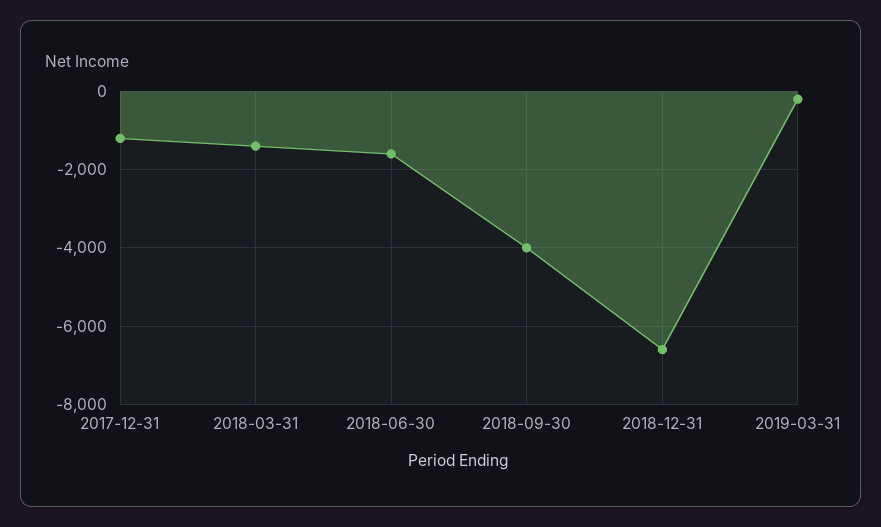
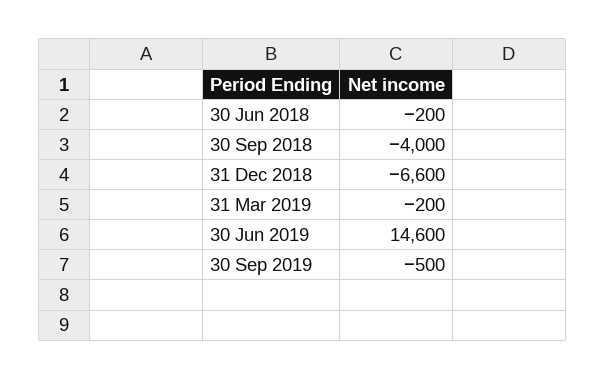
2017-12-31: -1200 -> none
2018-03-31: -1400 -> none
2018-06-30: -1600 -> -200
30 Jun 2019: none -> 14600
30 Sep 2019: none -> -500

